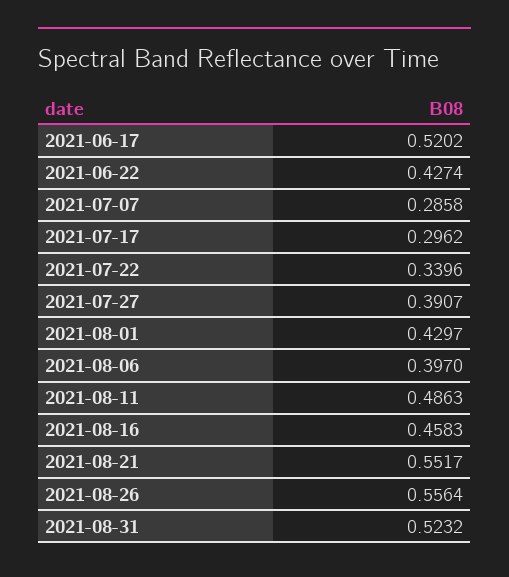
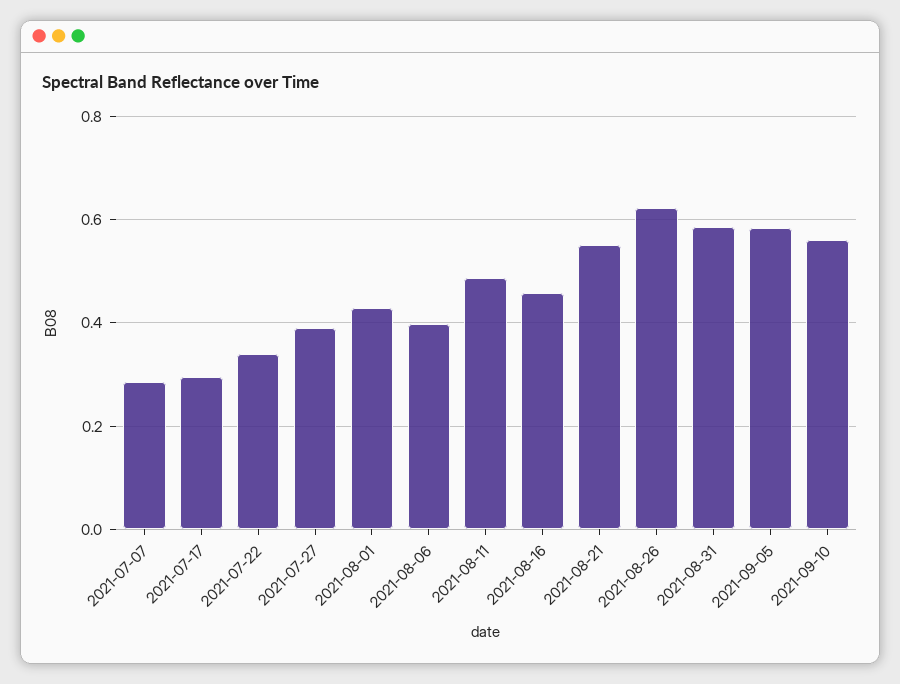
2021-06-17: 0.5202 -> none
2021-06-22: 0.4274 -> none
2021-08-26: 0.5564 -> 0.62
2021-08-31: 0.5232 -> 0.58
2021-09-05: none -> 0.58
2021-09-10: none -> 0.56

